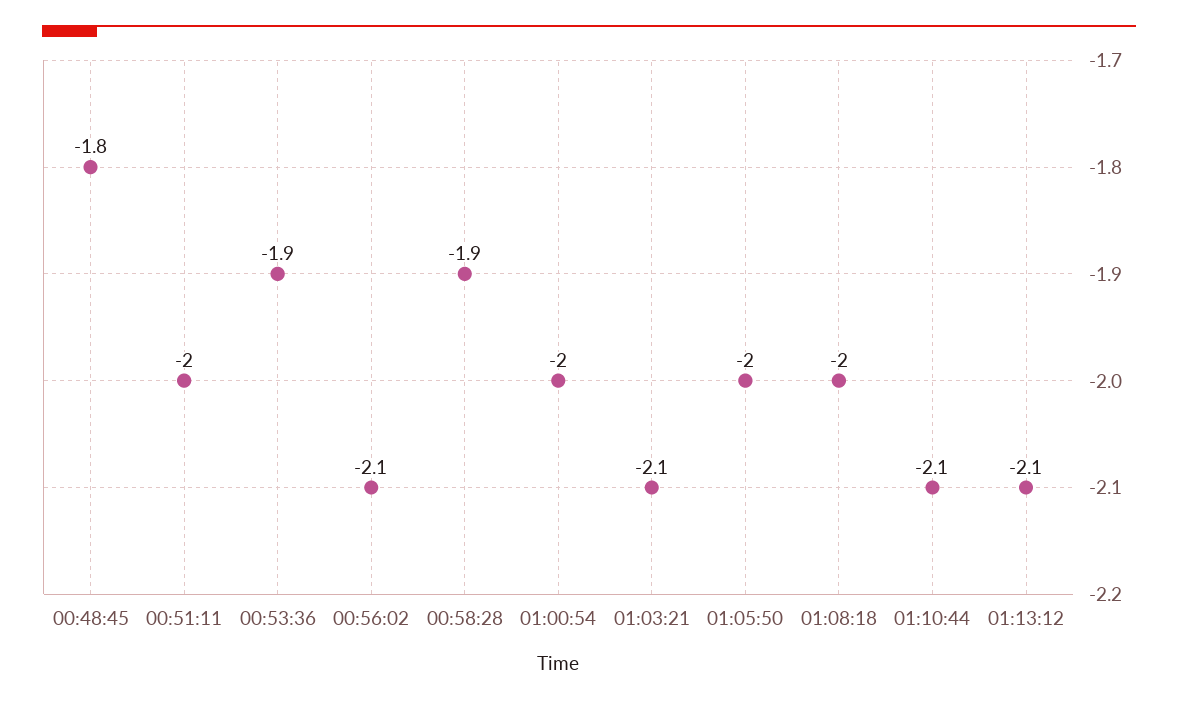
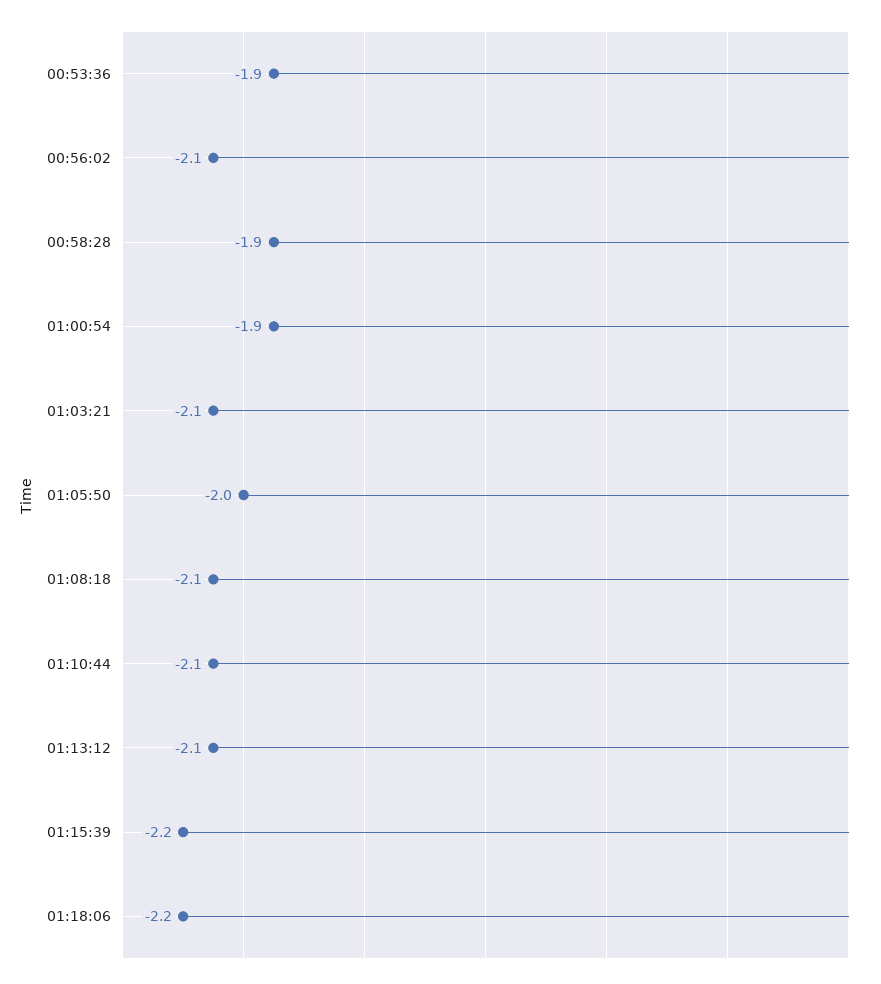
00:48:45: -1.8 -> none
00:51:11: -2 -> none
01:00:54: -2 -> -1.9
01:08:18: -2 -> -2.1
01:15:39: none -> -2.2
01:18:06: none -> -2.2

